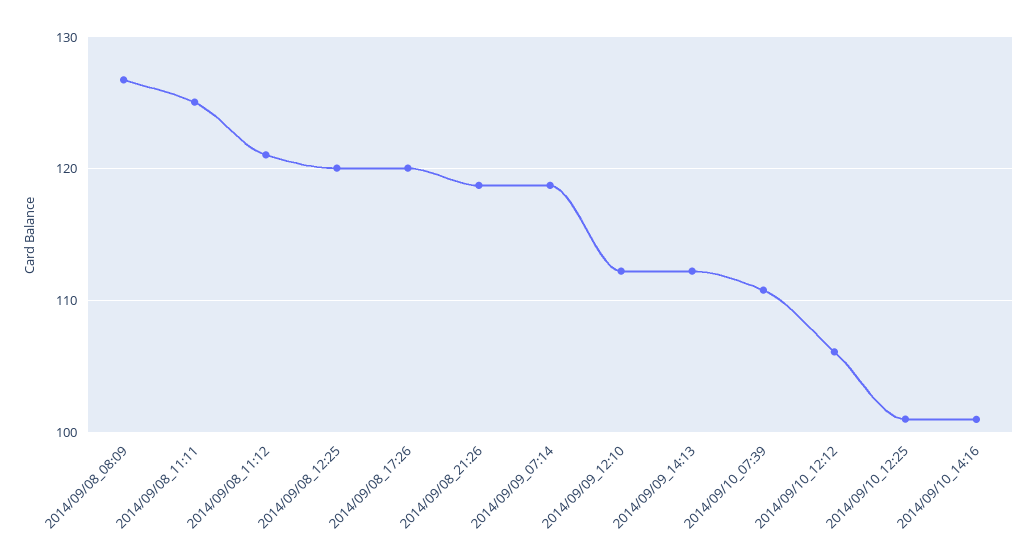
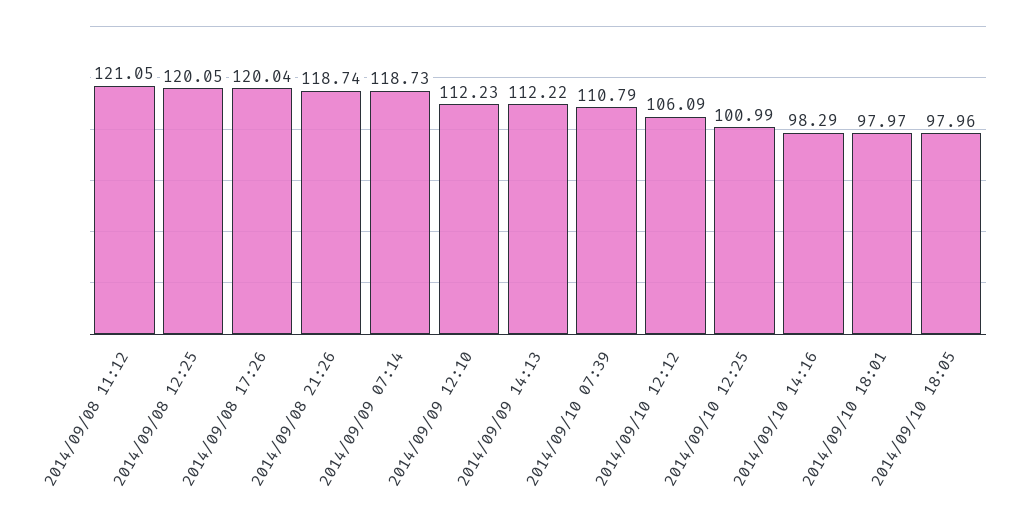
2014/09/08_08:09: 127 -> none
2014/09/08_11:11: 125 -> none
2014/09/10_14:16: 101 -> 98.29
2014/09/10 18:01: none -> 97.97
2014/09/10 18:05: none -> 97.96

